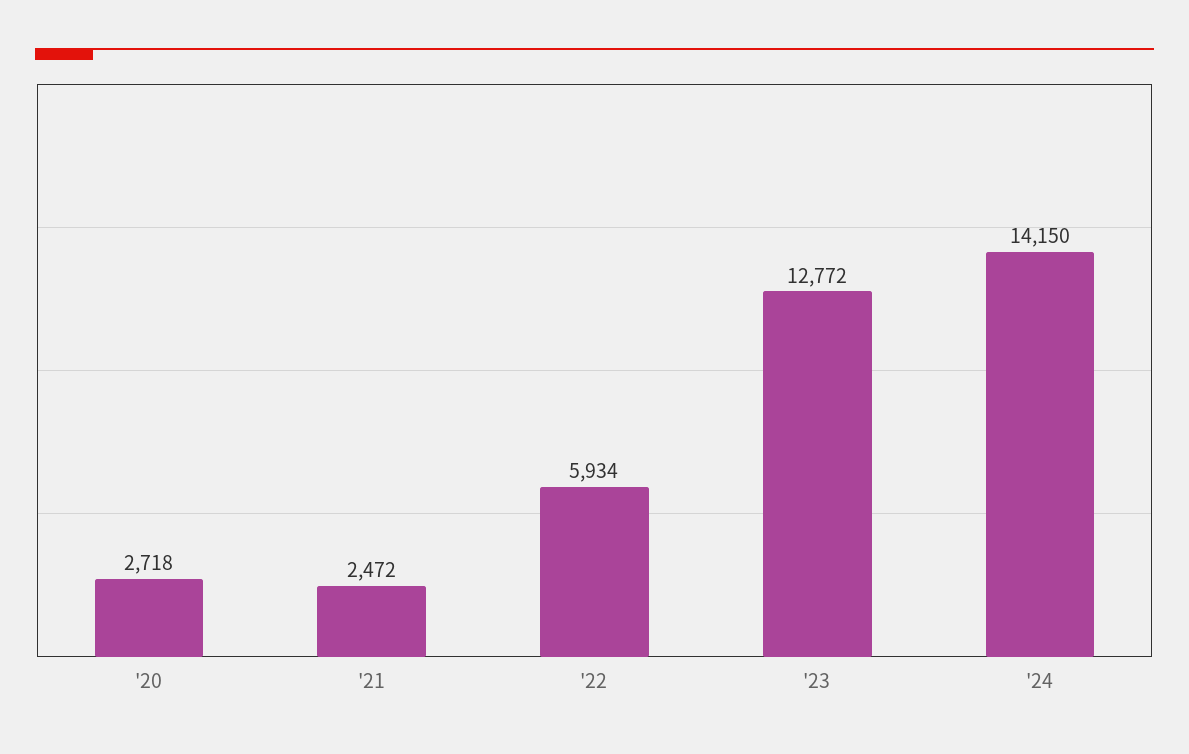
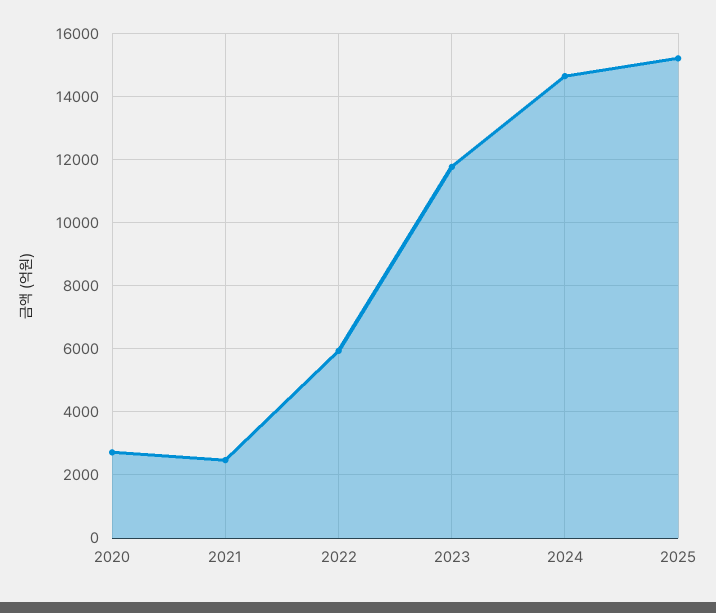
'23: 12772 -> 11800
'24: 14150 -> 14600
2025: none -> 15200

